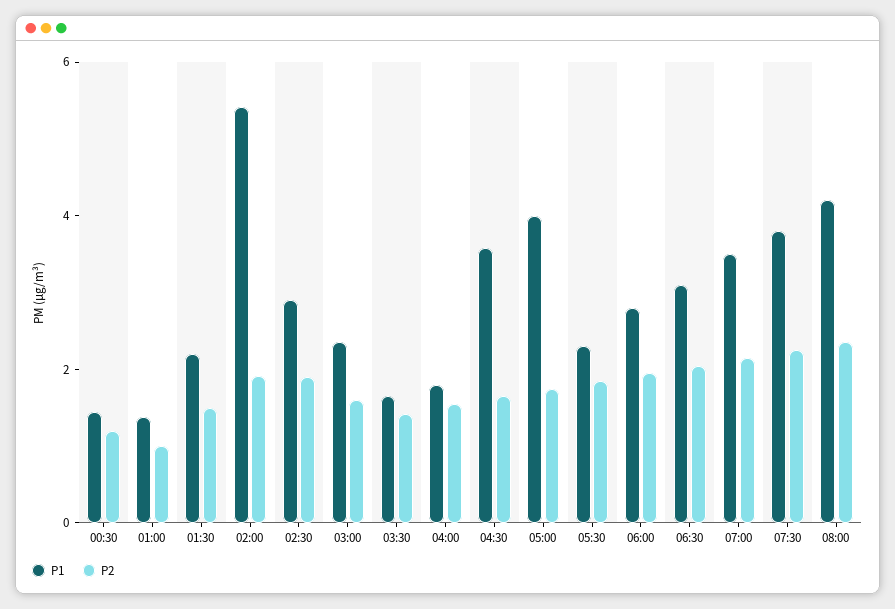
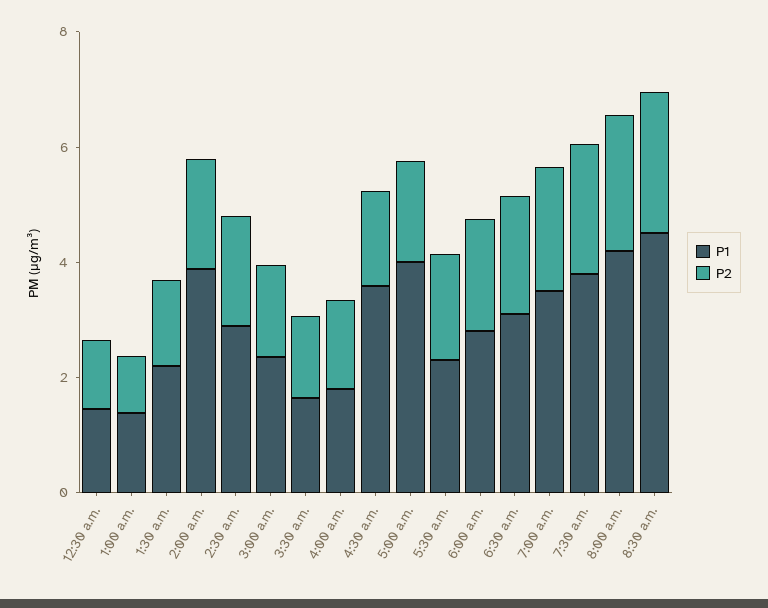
P1, 02:00: 5.5 -> 4
P1, 8:30 a.m.: none -> 4.5
P2, 8:30 a.m.: none -> 2.5

